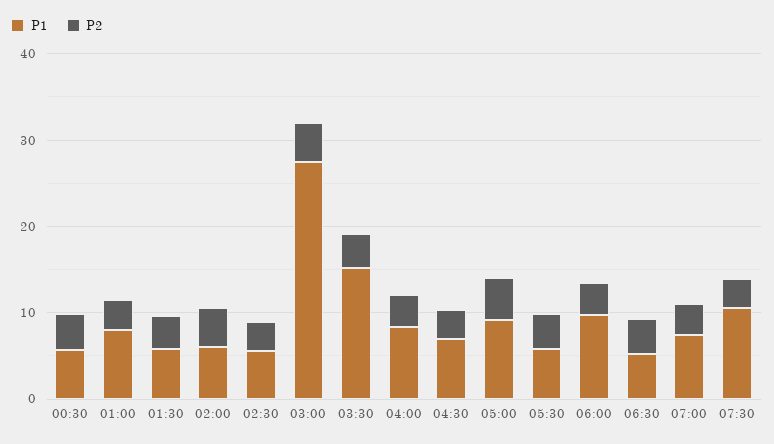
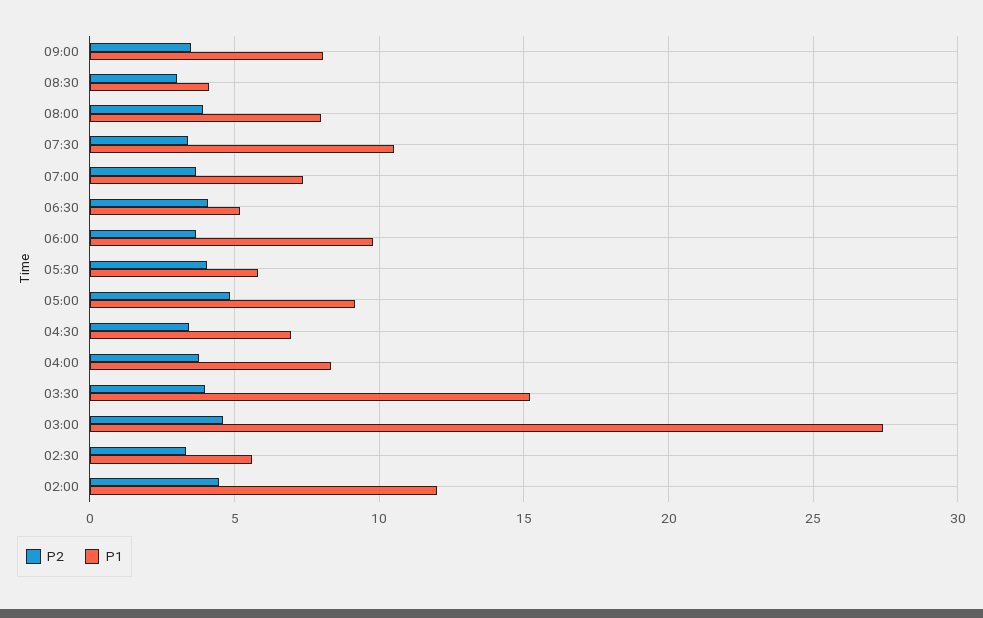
P1, 00:30: 6 -> none
P2, 00:30: 4 -> none
P1, 01:00: 8 -> none
P2, 01:00: 4 -> none
P1, 01:30: 6 -> none
P2, 01:30: 4 -> none
P1, 02:00: 6 -> 12
P2, 09:00: none -> 3.5
P1, 09:00: none -> 8
P2, 08:30: none -> 3
P1, 08:30: none -> 4
P2, 08:00: none -> 4
P1, 08:00: none -> 8

